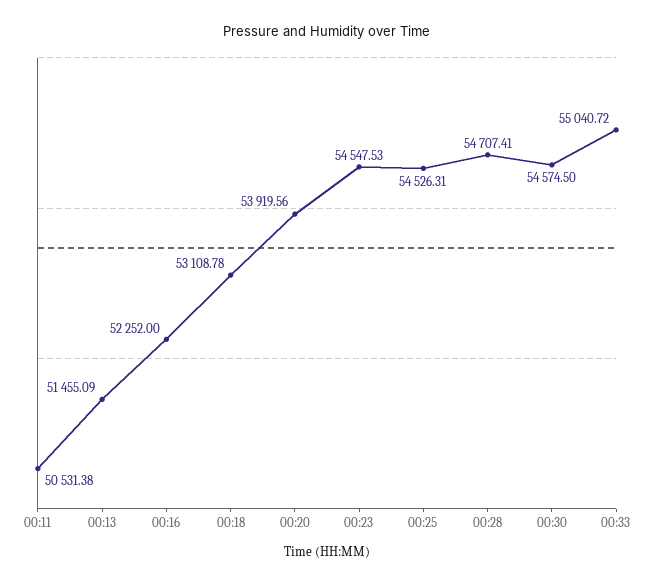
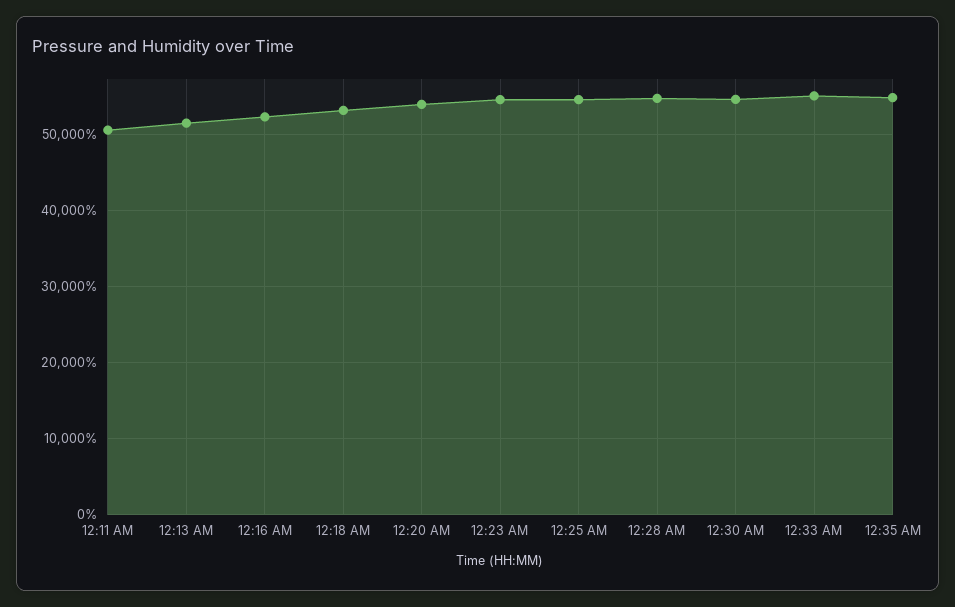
12:35 AM: none -> 55000

